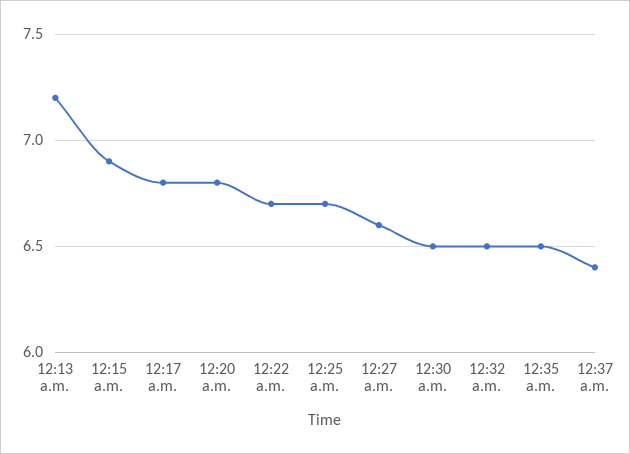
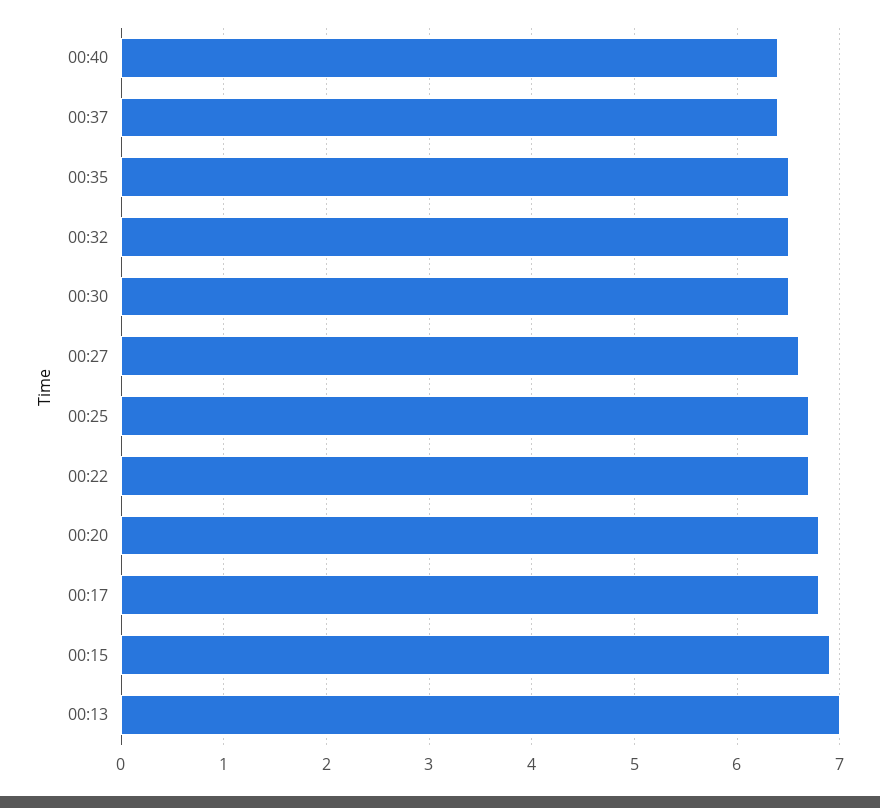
12:13 a.m.: 7.2 -> 7
00:40: none -> 6.4

